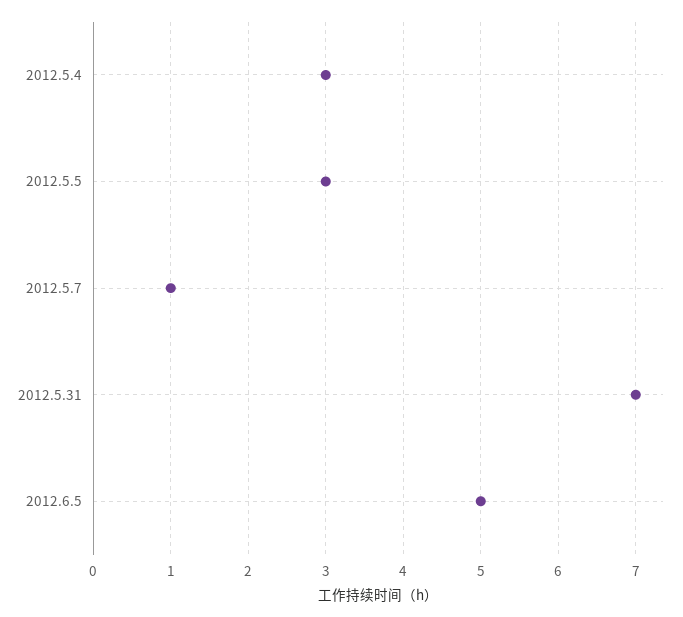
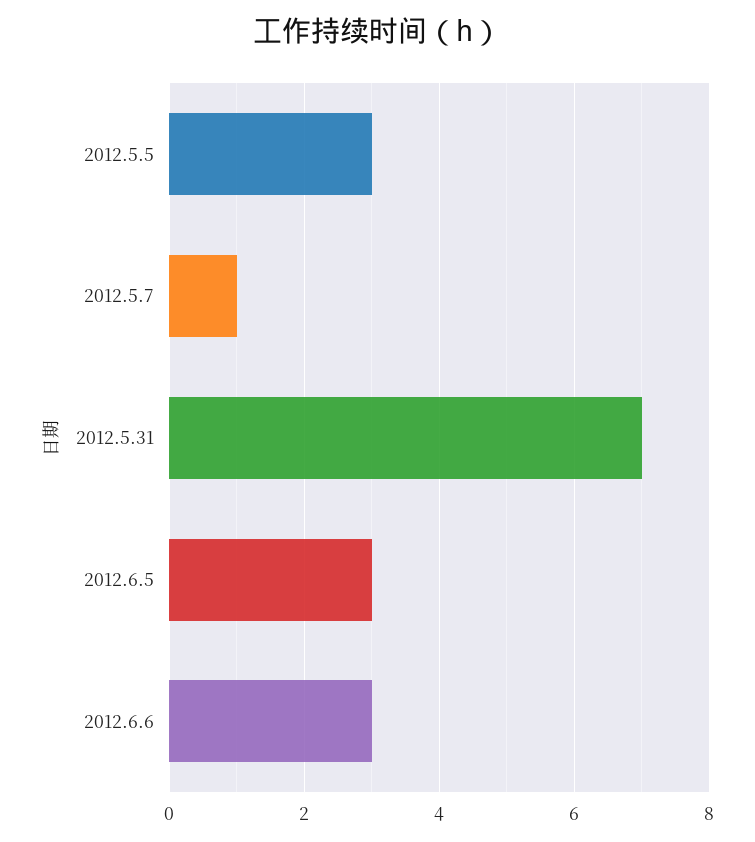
2012.5.4: 3 -> none
2012.6.5: 5 -> 3
2012.6.6: none -> 3

